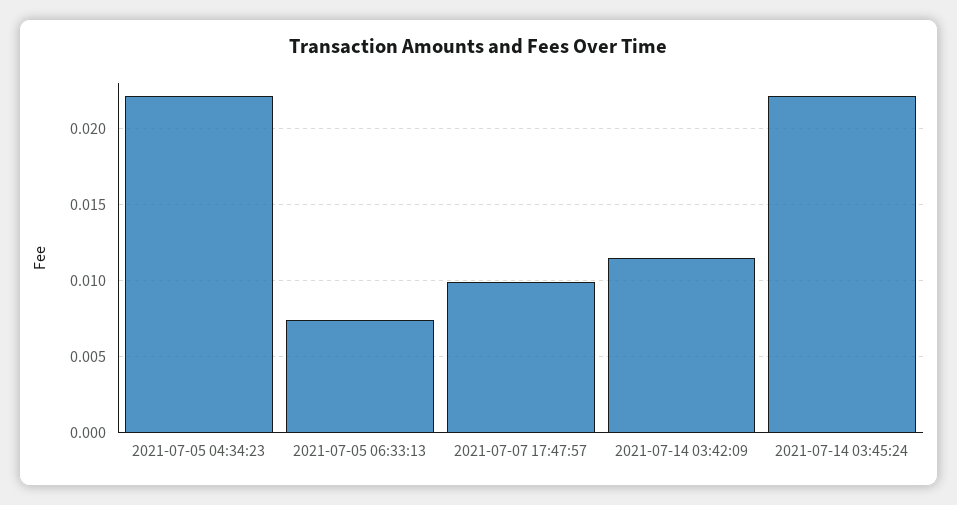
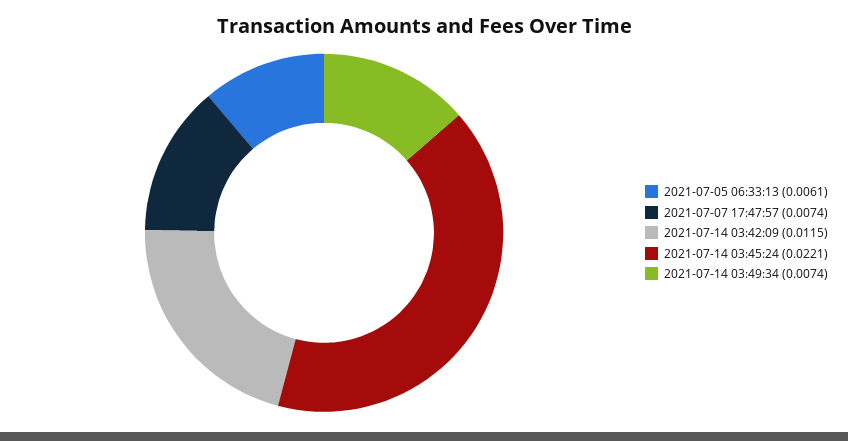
2021-07-05 04:34:23: 0.022 -> none
2021-07-05 06:33:13: 0.0075 -> 0.0061
2021-07-07 17:47:57: 0.01 -> 0.0074
2021-07-14 03:49:34: none -> 0.0074

